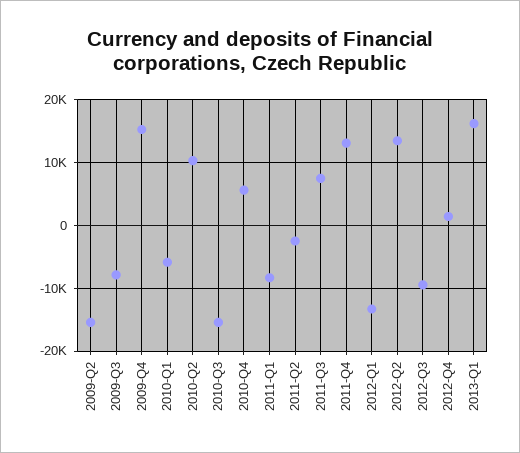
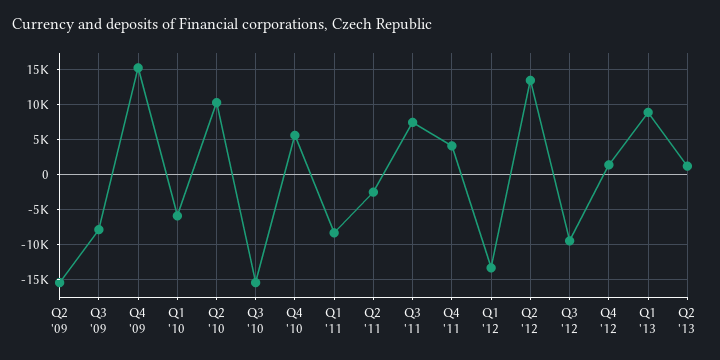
2011-Q4: 13000 -> 4000
2013-Q1: 16000 -> 9000
Q2 '13: none -> 1000

